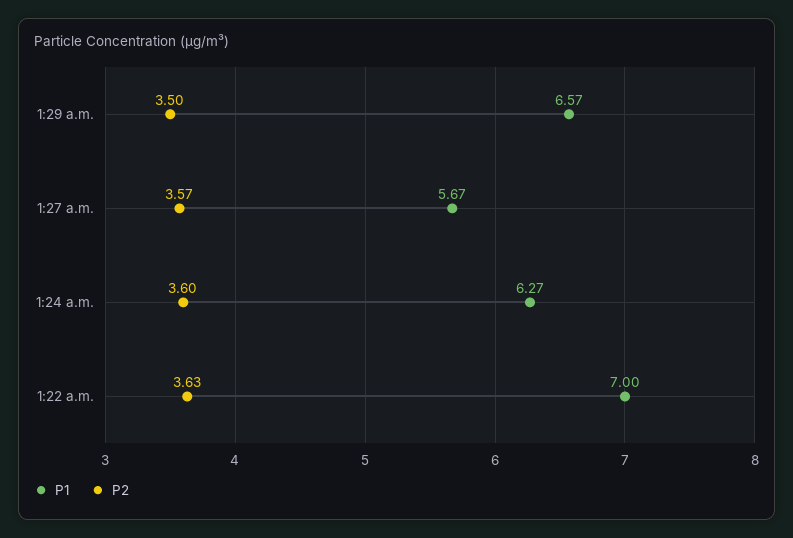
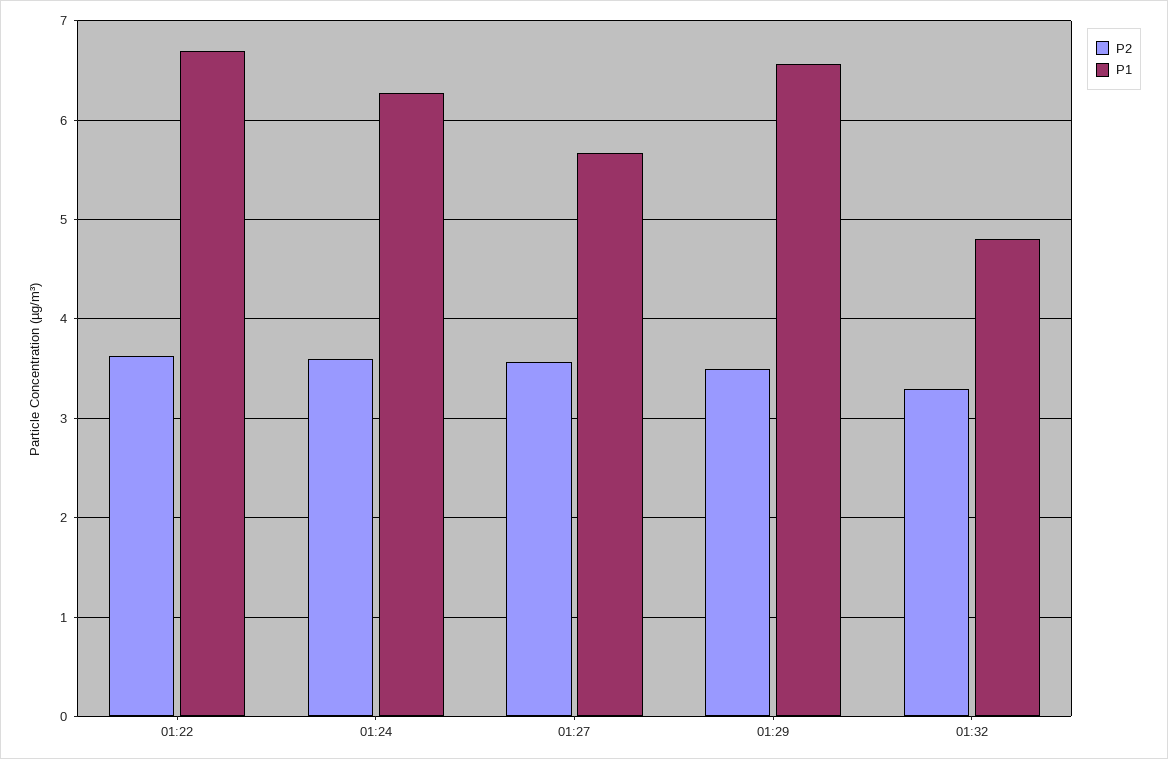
P1, 1:22 a.m.: 7 -> 6.7
P2, 01:32: none -> 3.3
P1, 01:32: none -> 4.8

